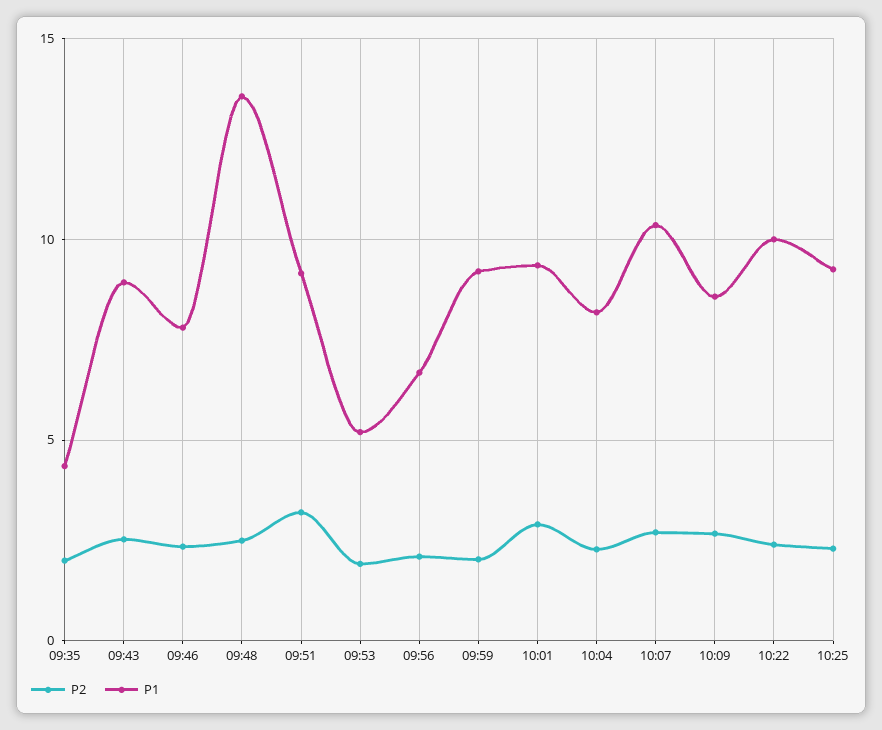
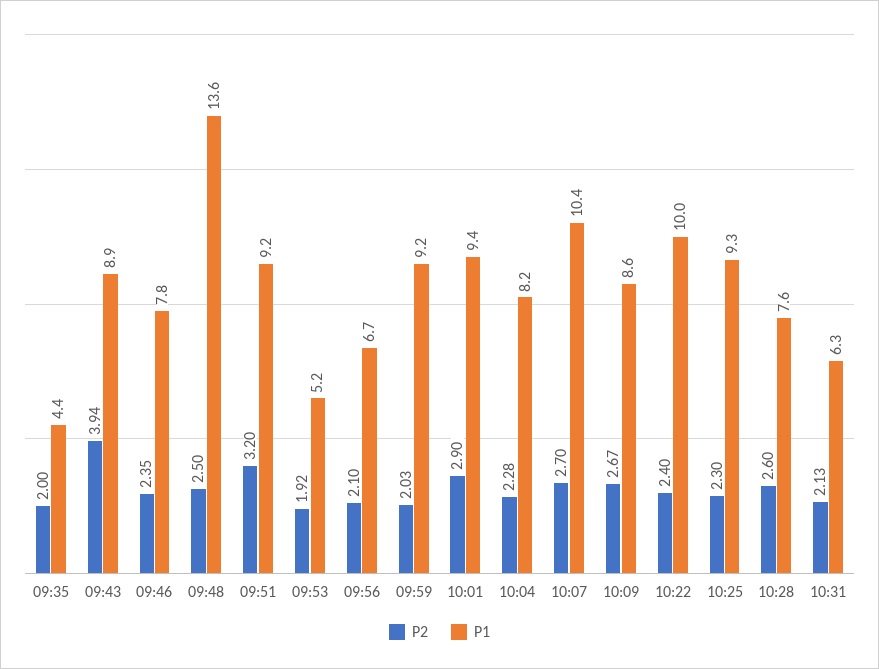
P2, 09:43: 2.5 -> 3.94
P2, 10:28: none -> 2.6
P1, 10:28: none -> 7.6
P2, 10:31: none -> 2.13
P1, 10:31: none -> 6.3

